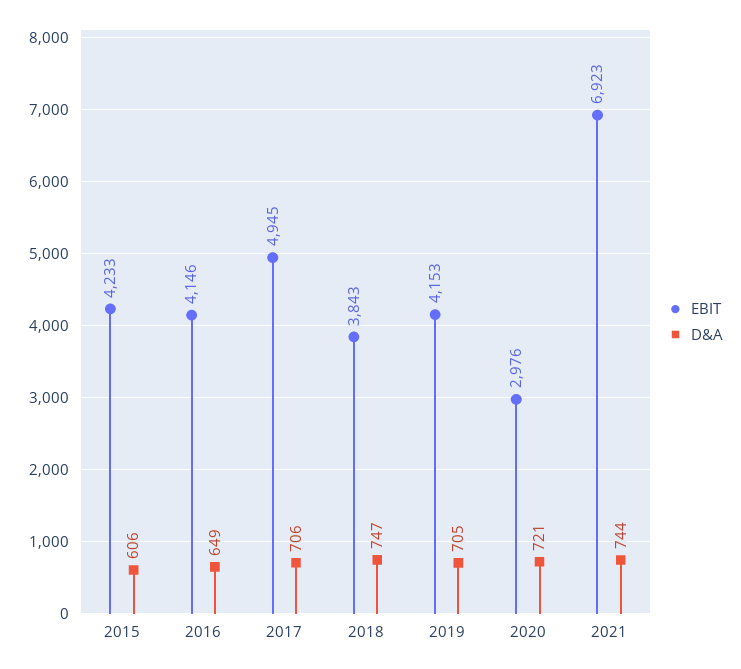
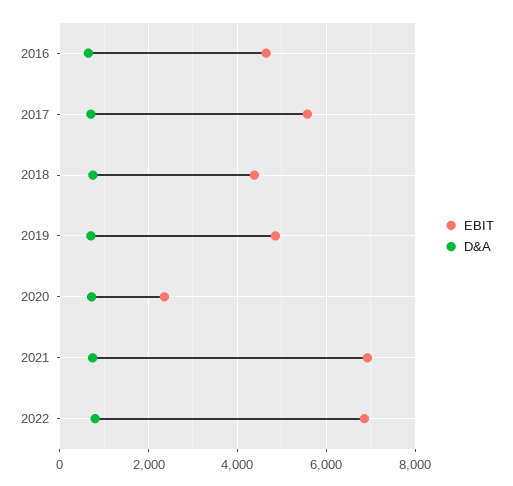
EBIT, 2015: 4233 -> none
D&A, 2015: 606 -> none
EBIT, 2016: 4146 -> 4600
EBIT, 2017: 4945 -> 5600
EBIT, 2018: 3843 -> 4400
EBIT, 2019: 4153 -> 4800
EBIT, 2020: 2976 -> 2400
EBIT, 2022: none -> 6800
D&A, 2022: none -> 800

